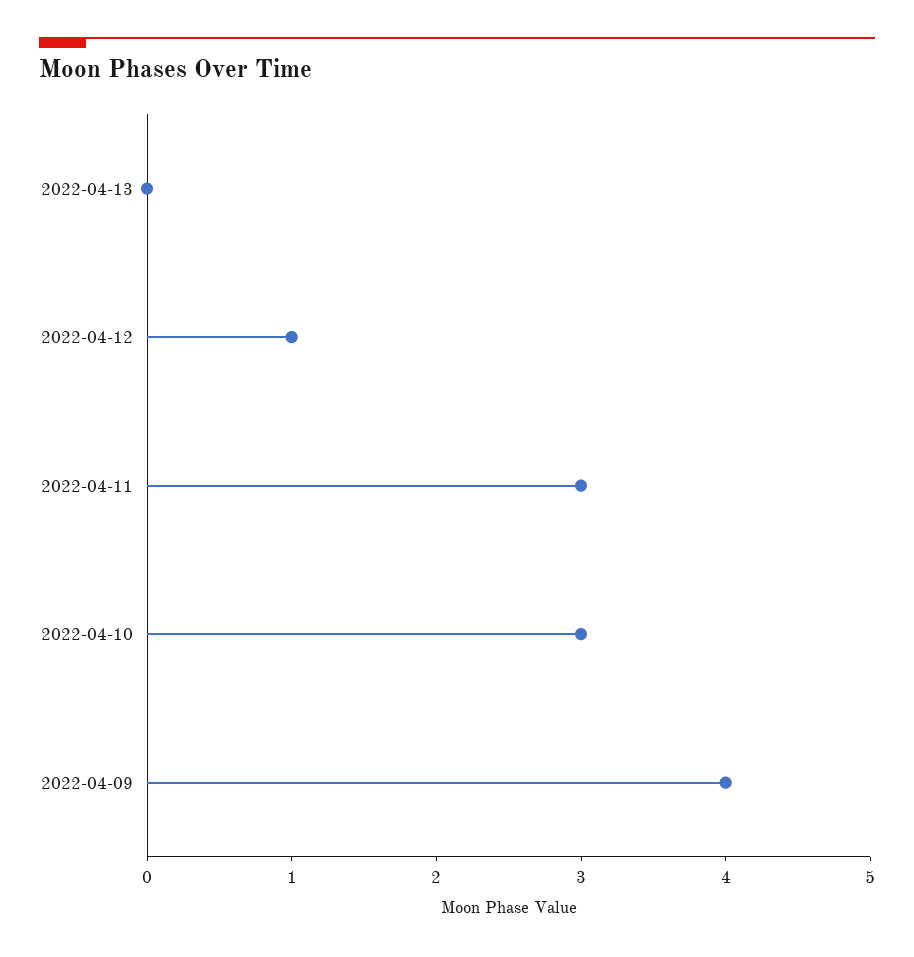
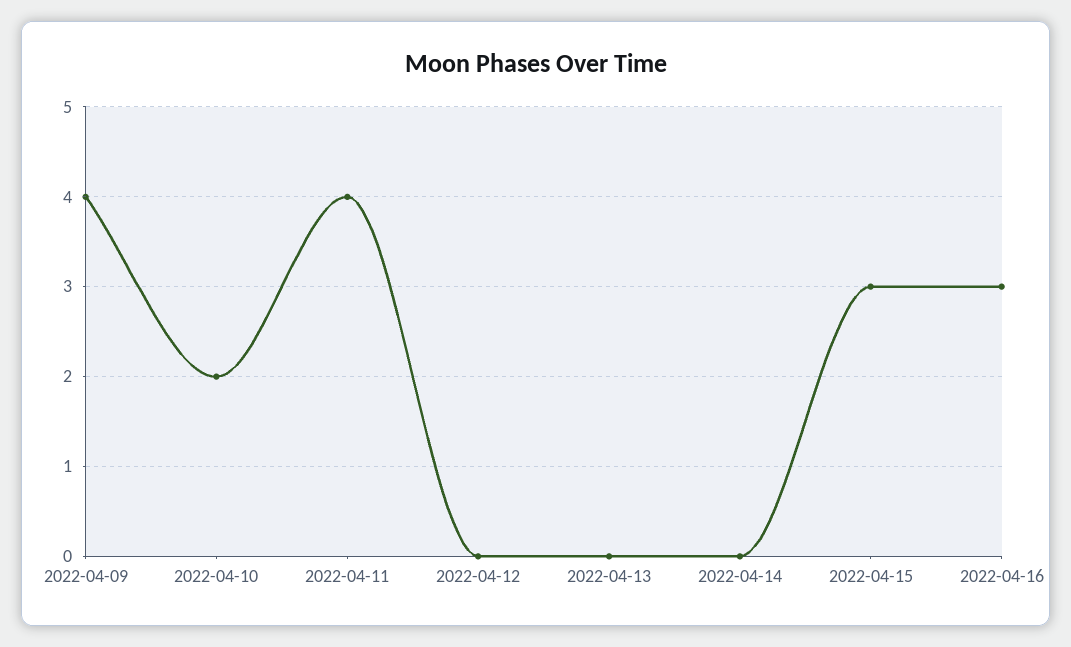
2022-04-12: 1 -> 0
2022-04-11: 3 -> 4
2022-04-10: 3 -> 2
2022-04-14: none -> 0
2022-04-15: none -> 3
2022-04-16: none -> 3

